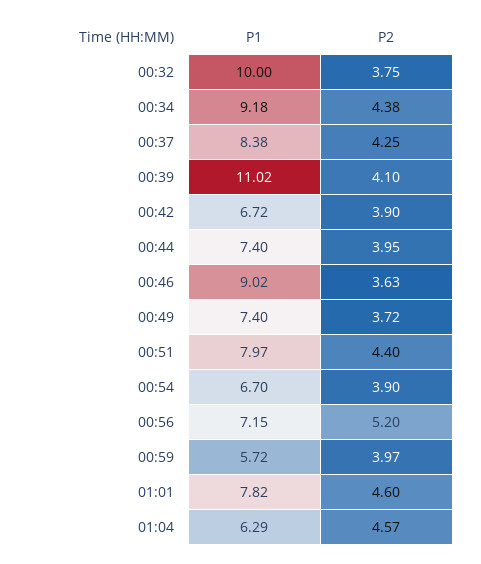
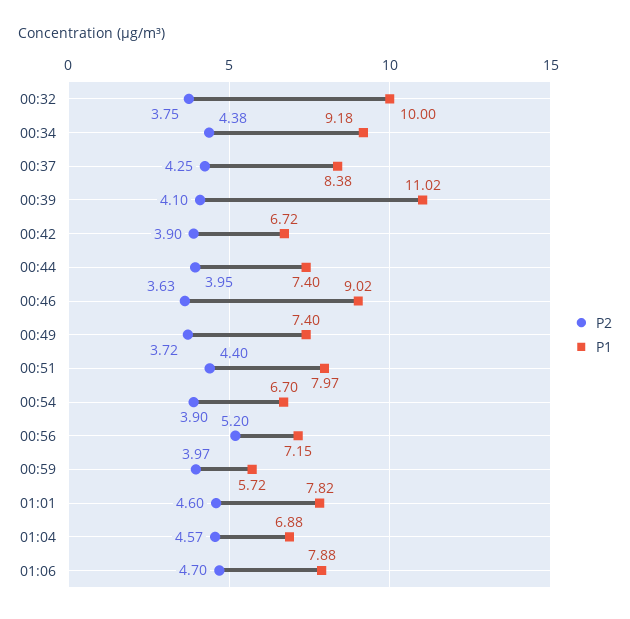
P1, 01:04: 6.29 -> 6.88
P2, 01:06: none -> 4.7
P1, 01:06: none -> 7.88

